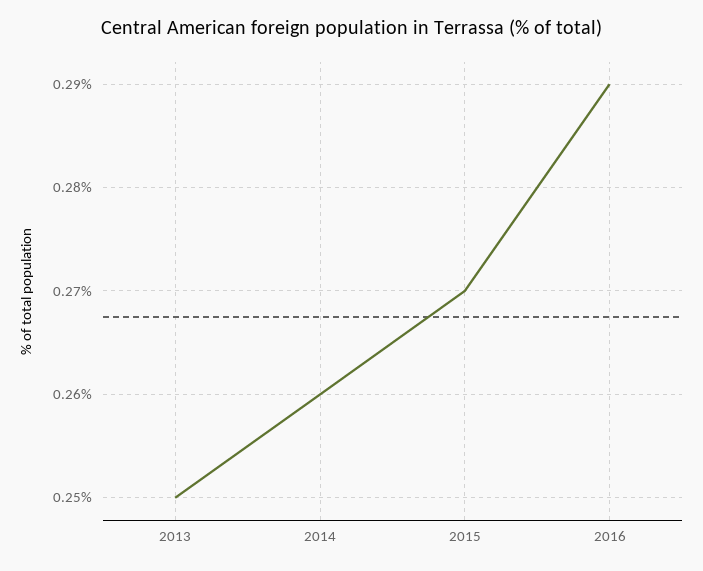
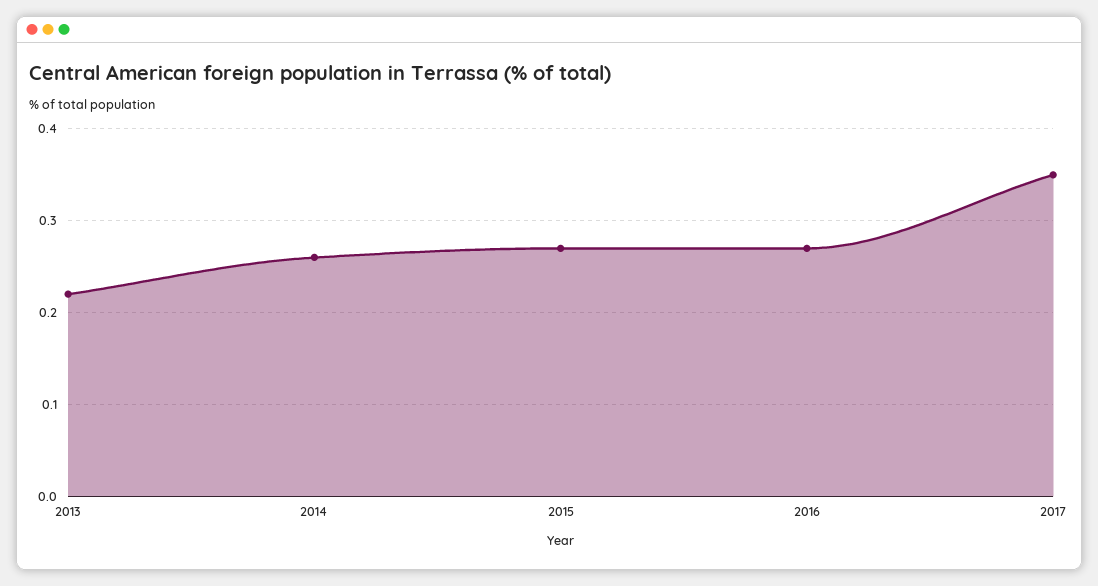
2013: 0.25 -> 0.22
2016: 0.29 -> 0.27
2017: none -> 0.35

